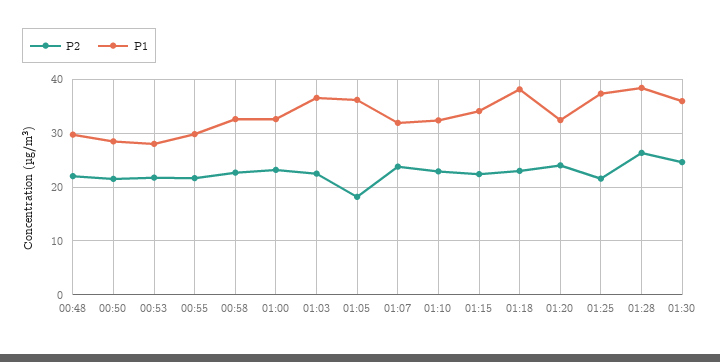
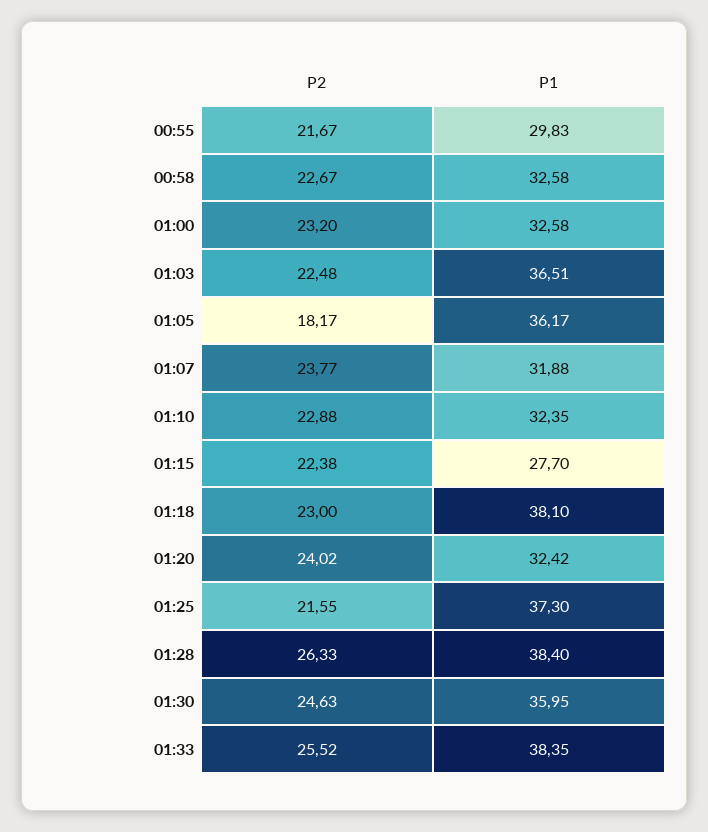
P2, 00:48: 22 -> none
P1, 00:48: 30 -> none
P2, 00:50: 22 -> none
P1, 00:50: 28 -> none
P2, 00:53: 22 -> none
P1, 00:53: 28 -> none
P1, 01:15: 34 -> 27.7
P2, 01:33: none -> 25.52
P1, 01:33: none -> 38.35

